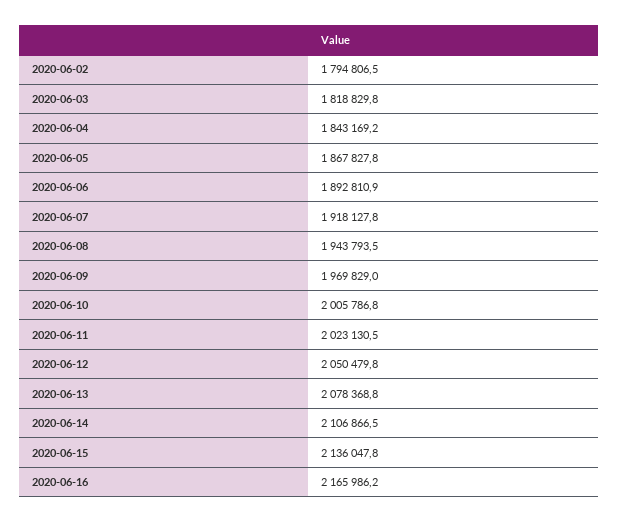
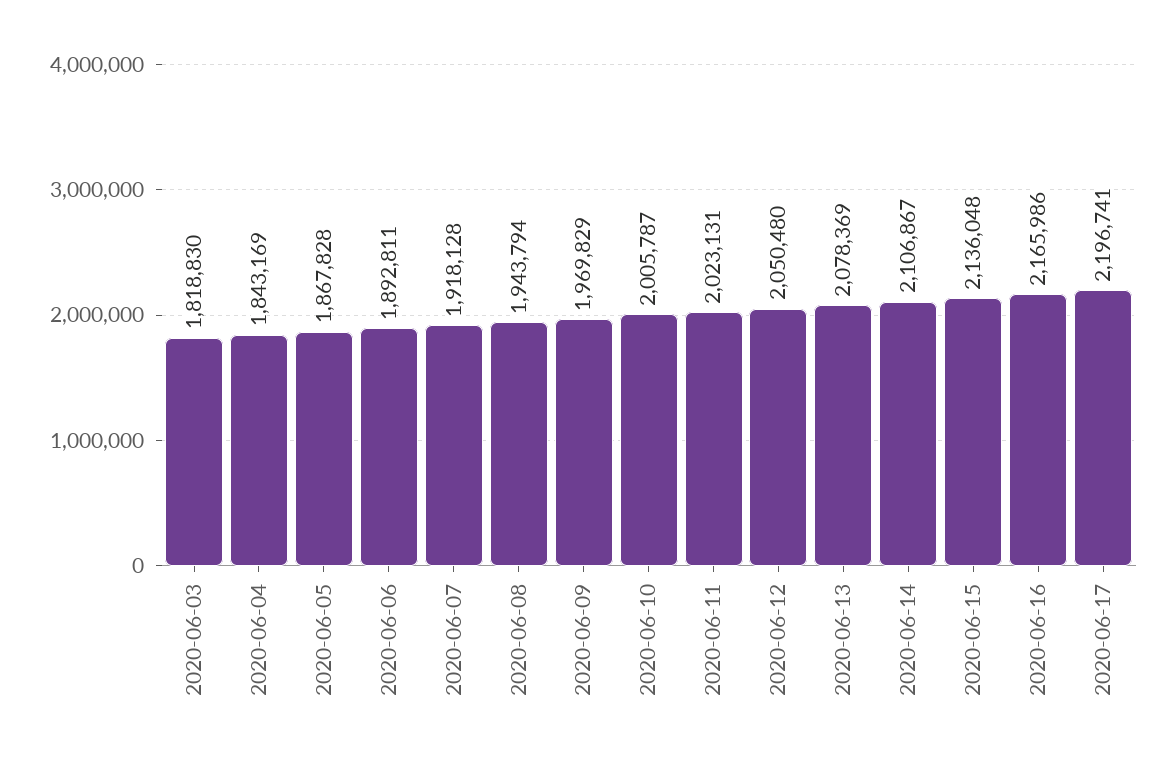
2020-06-02: 1794806.5 -> none
2020-06-17: none -> 2196741

